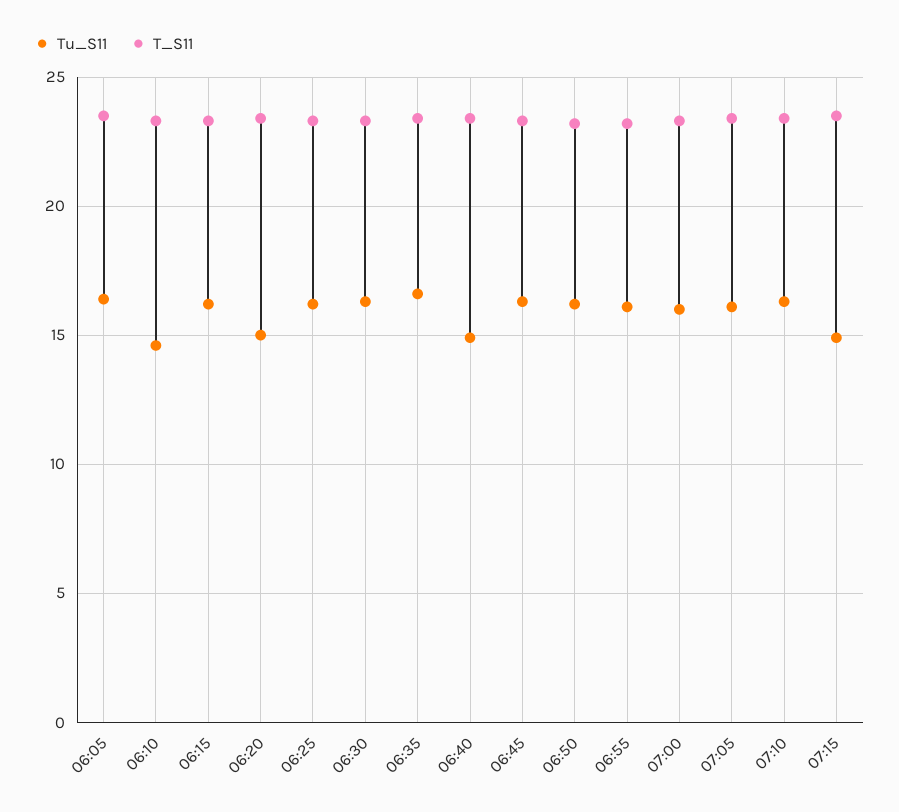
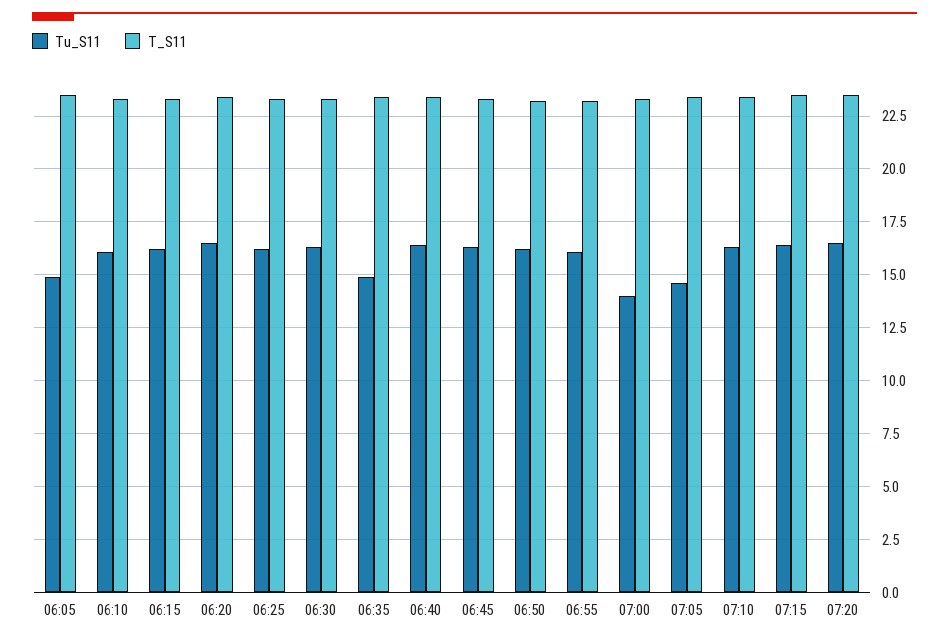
Tu_S11, 06:05: 16.5 -> 15
Tu_S11, 06:10: 14.5 -> 16
Tu_S11, 06:20: 15 -> 16.5
Tu_S11, 06:35: 16.5 -> 15
Tu_S11, 06:40: 15 -> 16.5
Tu_S11, 07:00: 16 -> 14
Tu_S11, 07:05: 16 -> 14.5
Tu_S11, 07:15: 15 -> 16.5
Tu_S11, 07:20: none -> 16.5
T_S11, 07:20: none -> 23.5

